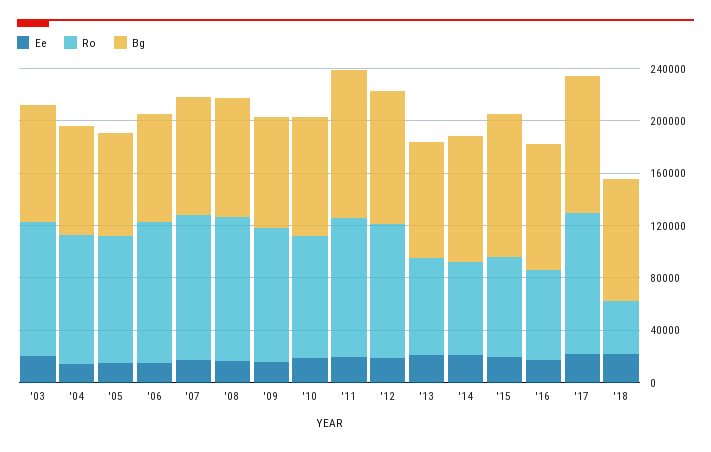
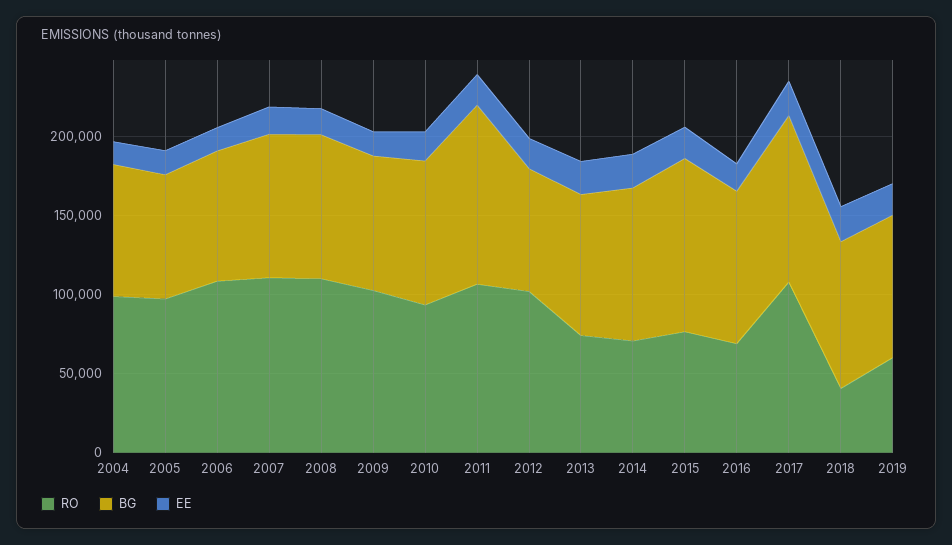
Ee, '03: 20000 -> none
Ro, '03: 100000 -> none
Bg, '03: 90000 -> none
Bg, '12: 100000 -> 80000
Ro, 2019: none -> 60000
Bg, 2019: none -> 90000
Ee, 2019: none -> 20000

